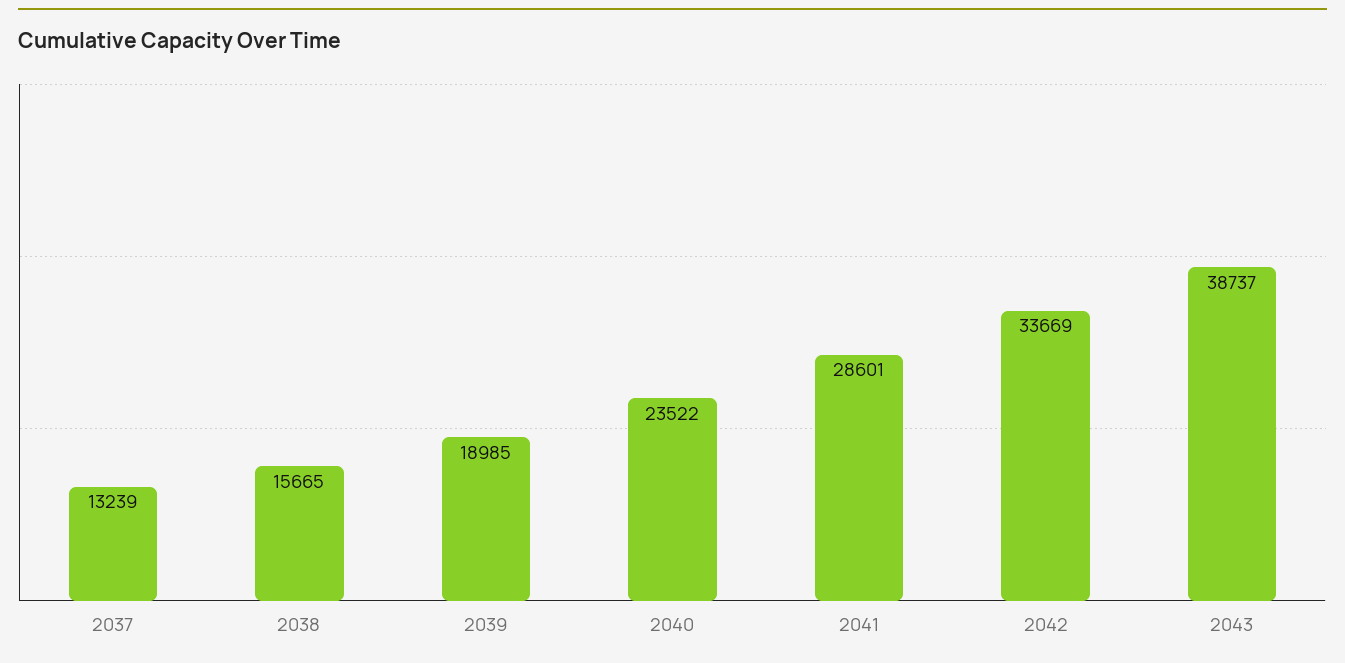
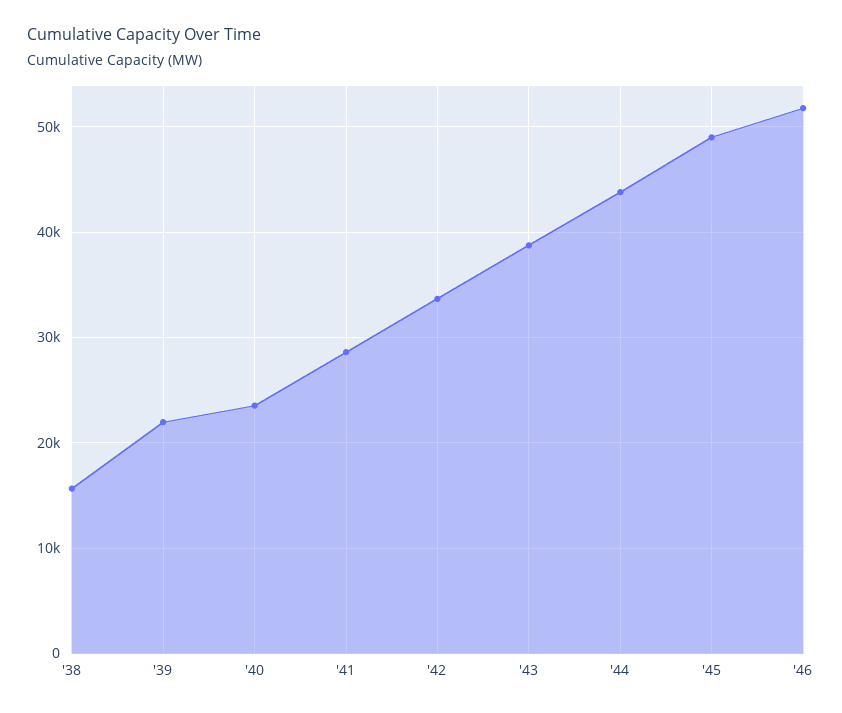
2037: 13239 -> none
2039: 18985 -> 22000
'44: none -> 44000
'45: none -> 49000
'46: none -> 52000

